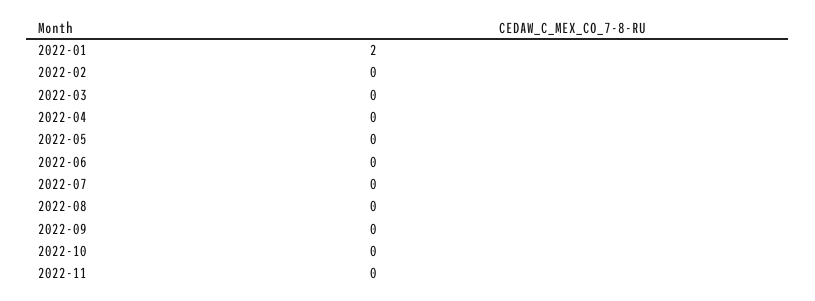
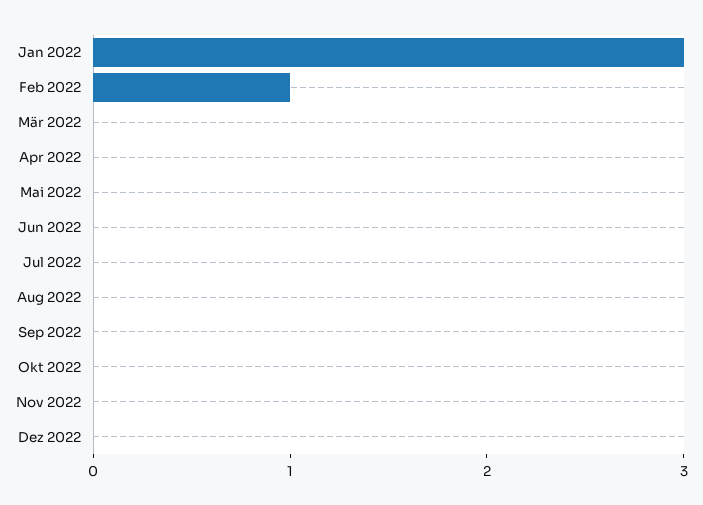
2022-01: 2 -> 3
2022-02: 0 -> 1
Dez 2022: none -> 0

